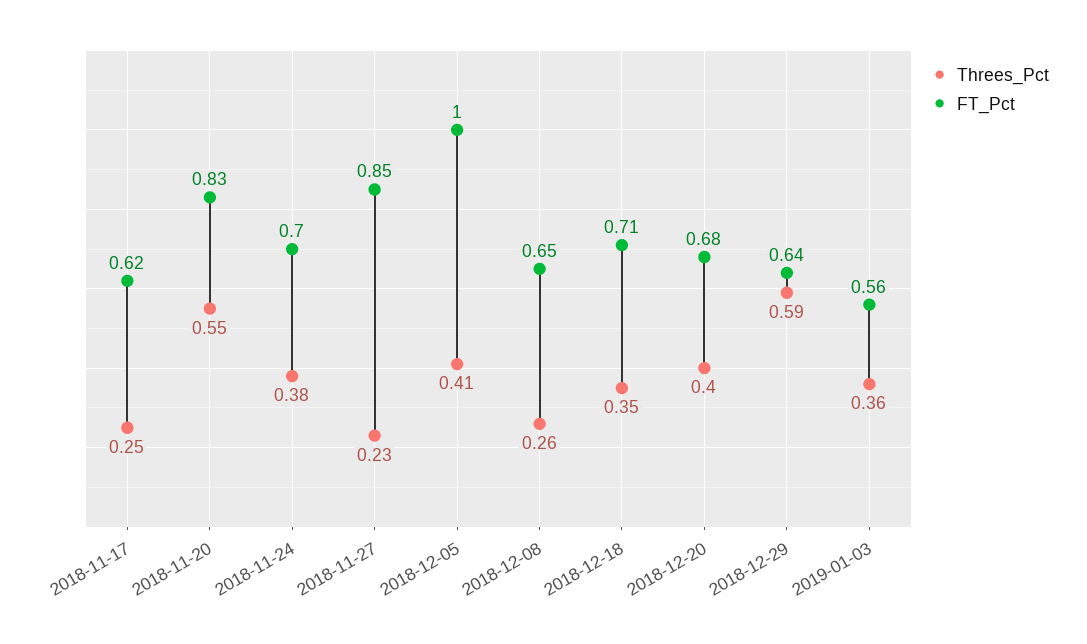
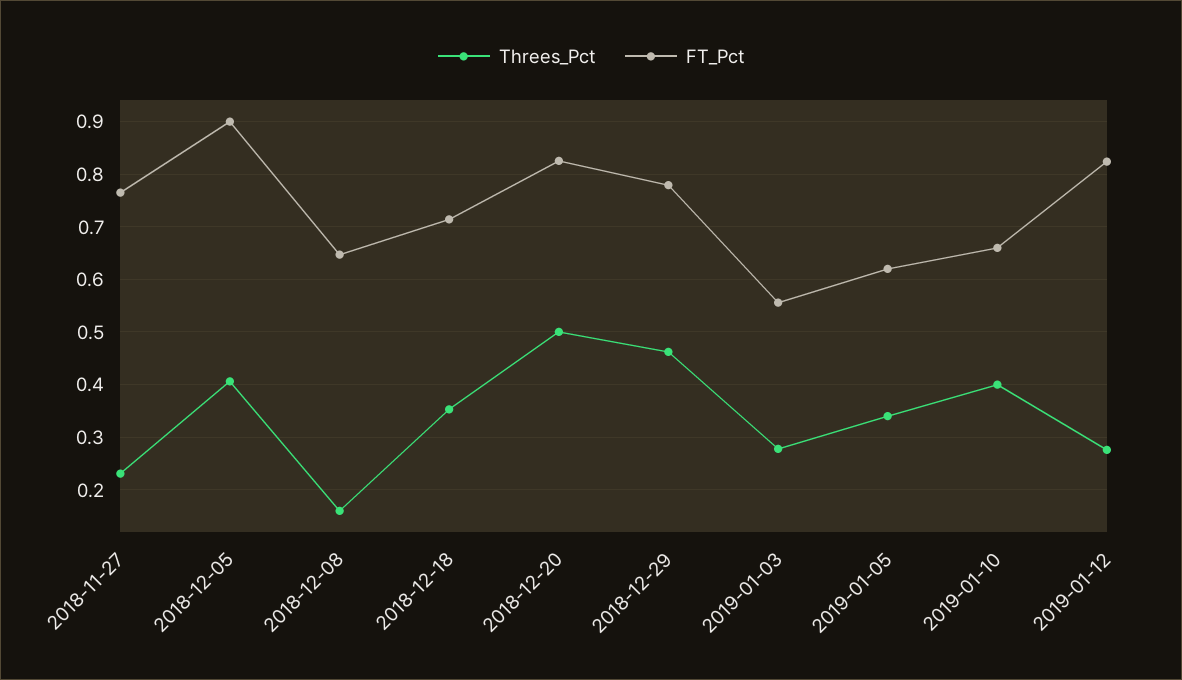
Threes_Pct, 2018-11-17: 0.25 -> none
FT_Pct, 2018-11-17: 0.62 -> none
Threes_Pct, 2018-11-20: 0.55 -> none
FT_Pct, 2018-11-20: 0.83 -> none
Threes_Pct, 2018-11-24: 0.38 -> none
FT_Pct, 2018-11-24: 0.7 -> none
FT_Pct, 2018-11-27: 0.85 -> 0.76
FT_Pct, 2018-12-05: 1 -> 0.9
Threes_Pct, 2018-12-08: 0.26 -> 0.16
Threes_Pct, 2018-12-20: 0.4 -> 0.5
FT_Pct, 2018-12-20: 0.68 -> 0.82
Threes_Pct, 2018-12-29: 0.59 -> 0.46
FT_Pct, 2018-12-29: 0.64 -> 0.78
Threes_Pct, 2019-01-03: 0.36 -> 0.28
Threes_Pct, 2019-01-05: none -> 0.34
FT_Pct, 2019-01-05: none -> 0.62
Threes_Pct, 2019-01-10: none -> 0.4
FT_Pct, 2019-01-10: none -> 0.66
Threes_Pct, 2019-01-12: none -> 0.28
FT_Pct, 2019-01-12: none -> 0.82

